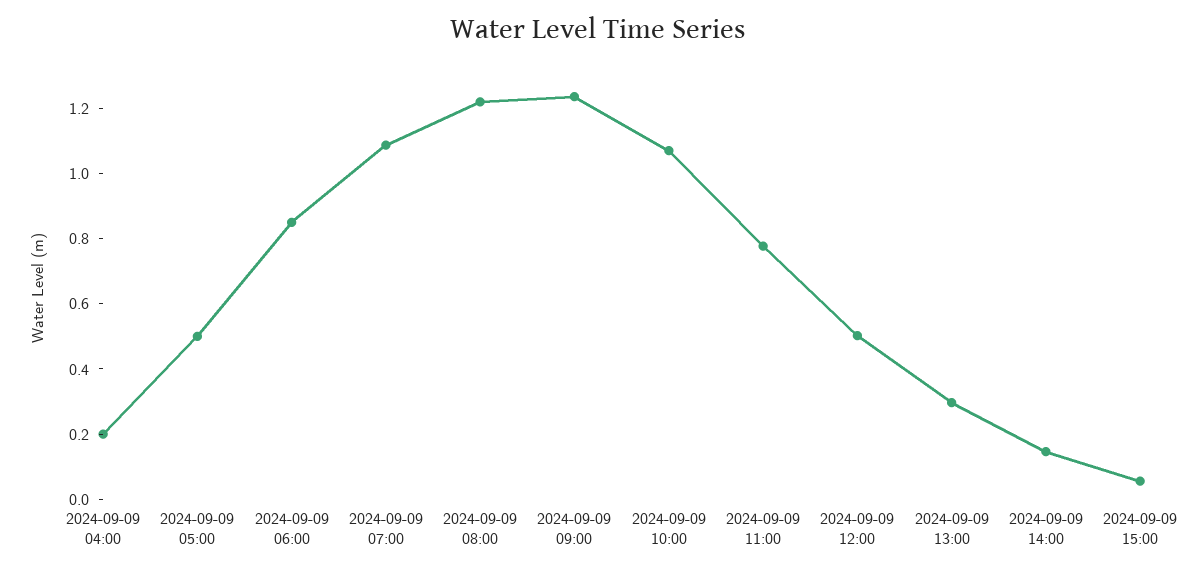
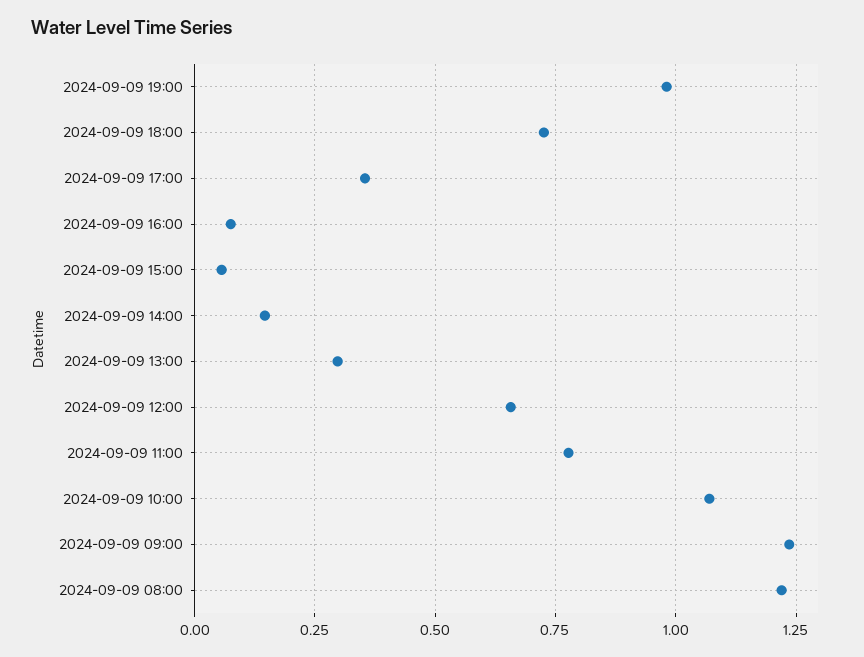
2024-09-09 04:00: 0.2 -> none
2024-09-09 05:00: 0.5 -> none
2024-09-09 06:00: 0.85 -> none
2024-09-09 07:00: 1.1 -> none
2024-09-09 12:00: 0.5 -> 0.65
2024-09-09 19:00: none -> 0.975
2024-09-09 18:00: none -> 0.725
2024-09-09 17:00: none -> 0.35
2024-09-09 16:00: none -> 0.075

